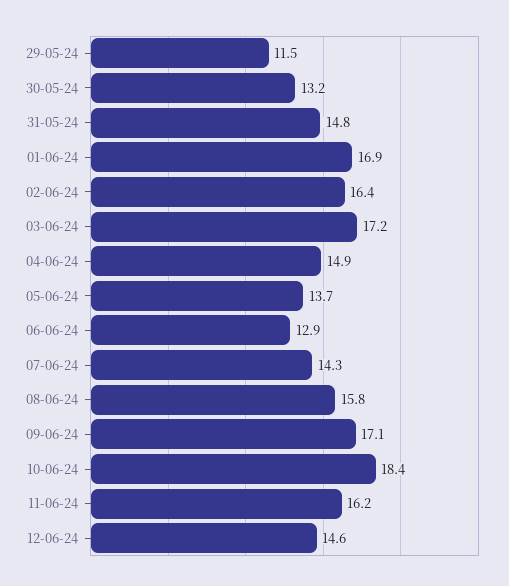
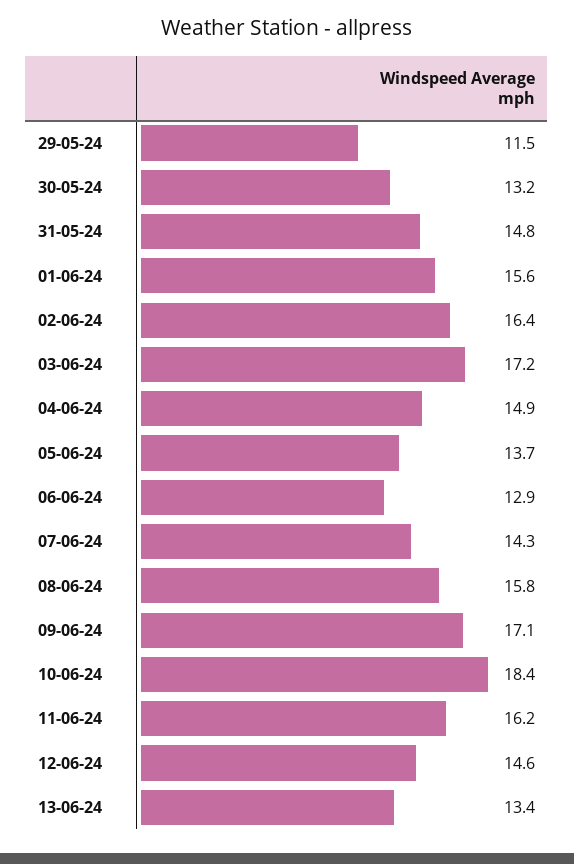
01-06-24: 16.9 -> 15.6
13-06-24: none -> 13.4

